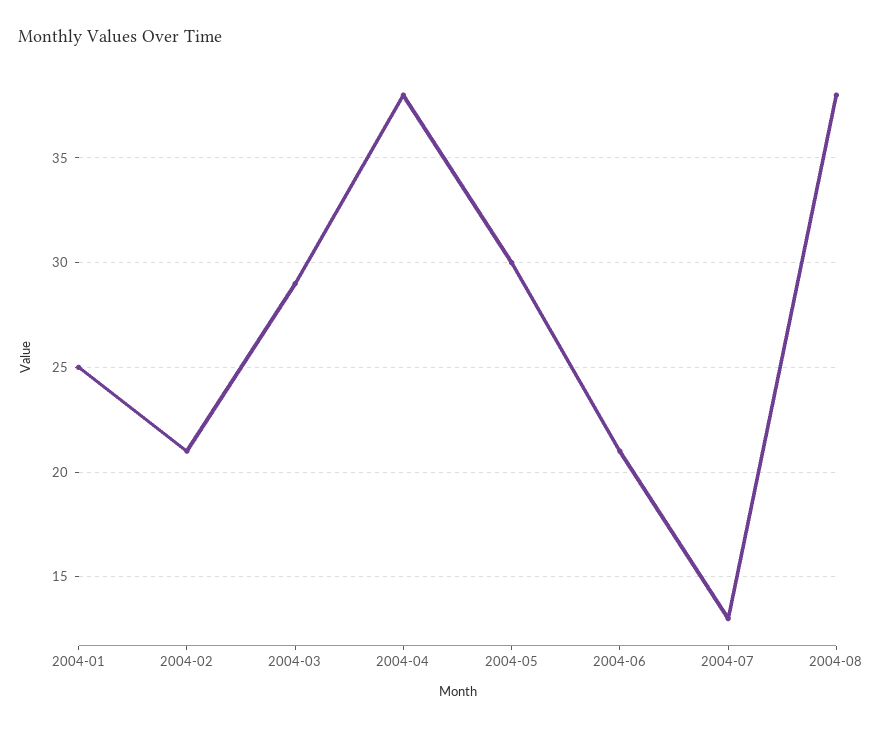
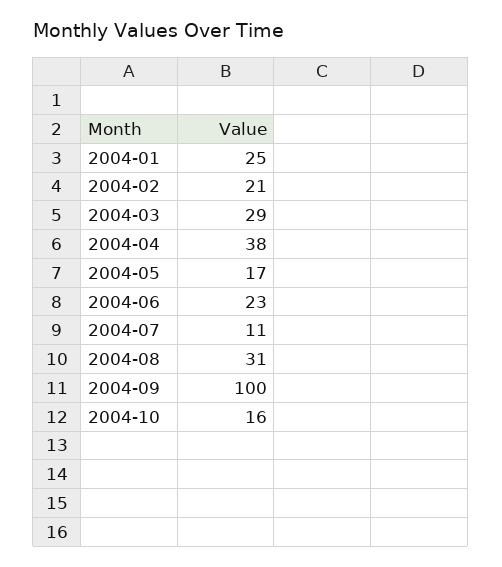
2004-05: 30 -> 17
2004-06: 21 -> 23
2004-07: 13 -> 11
2004-08: 38 -> 31
2004-09: none -> 100
2004-10: none -> 16

